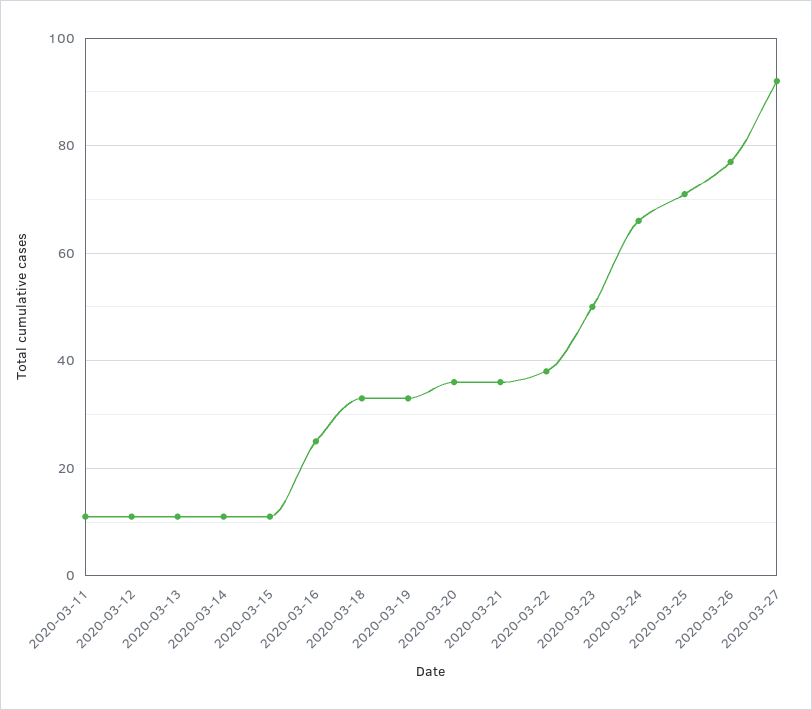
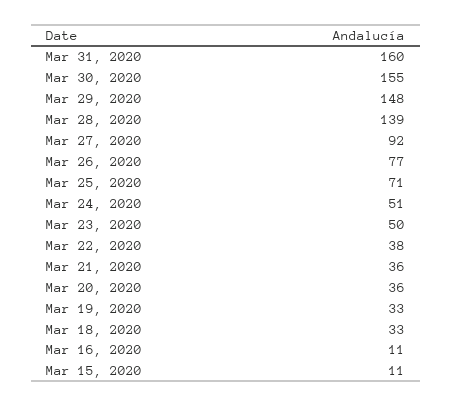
2020-03-11: 10 -> none
2020-03-12: 10 -> none
2020-03-13: 10 -> none
2020-03-14: 10 -> none
2020-03-16: 25 -> 11
2020-03-24: 65 -> 51
Mar 31, 2020: none -> 160
Mar 30, 2020: none -> 155
Mar 29, 2020: none -> 148
Mar 28, 2020: none -> 139

